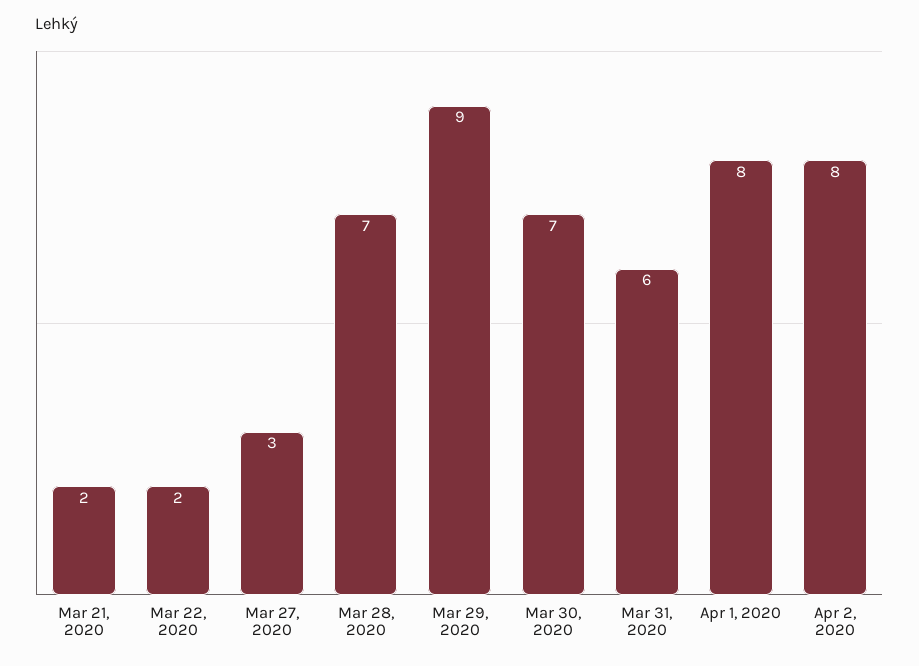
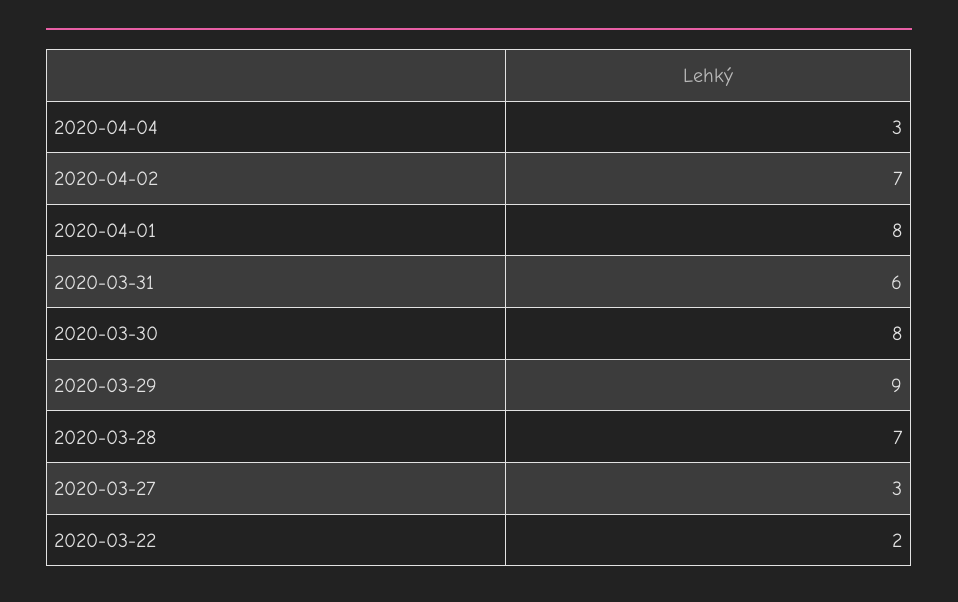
Mar 21, 2020: 2 -> none
Mar 30, 2020: 7 -> 8
Apr 2, 2020: 8 -> 7
2020-04-04: none -> 3

